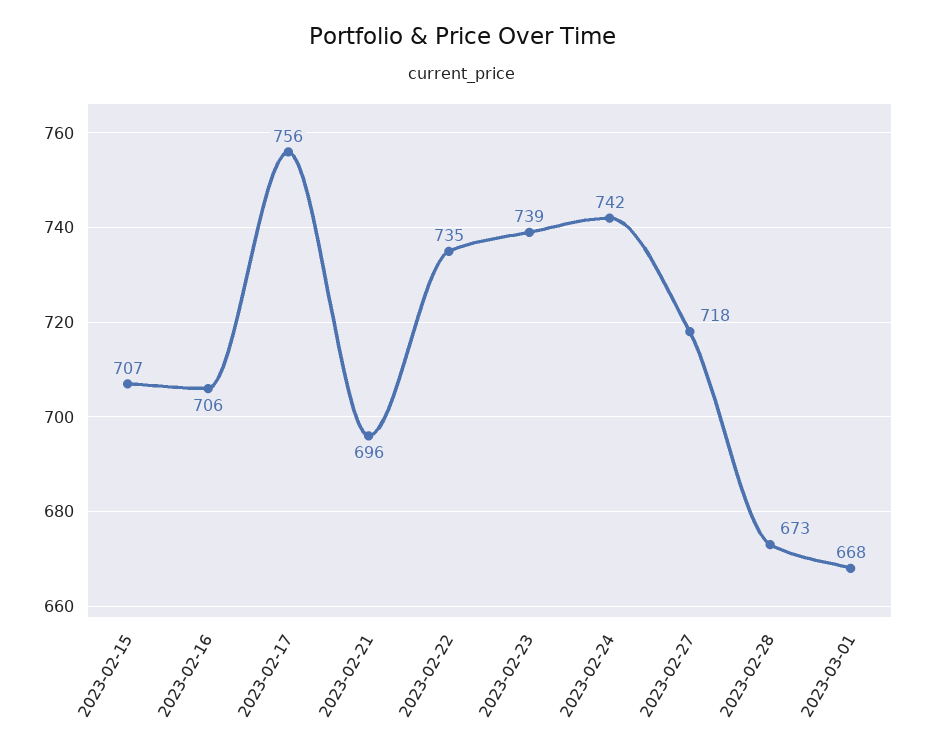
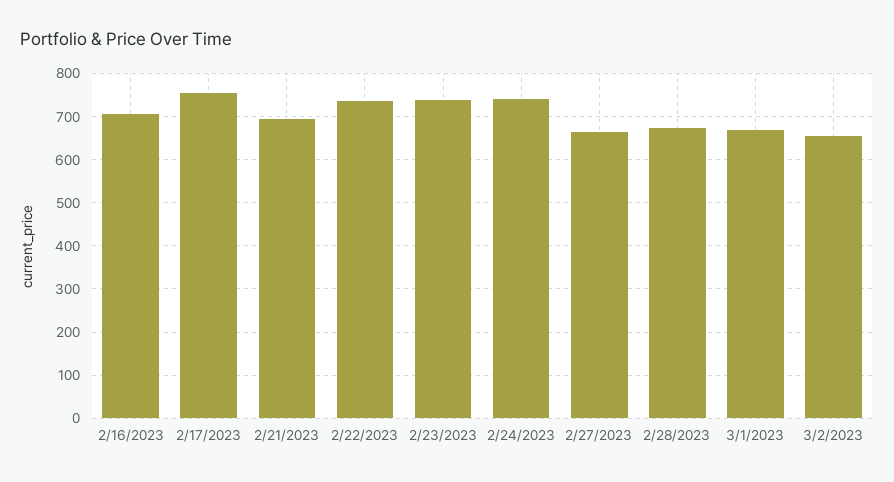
2023-02-15: 707 -> none
2023-02-27: 718 -> 660
3/2/2023: none -> 660

